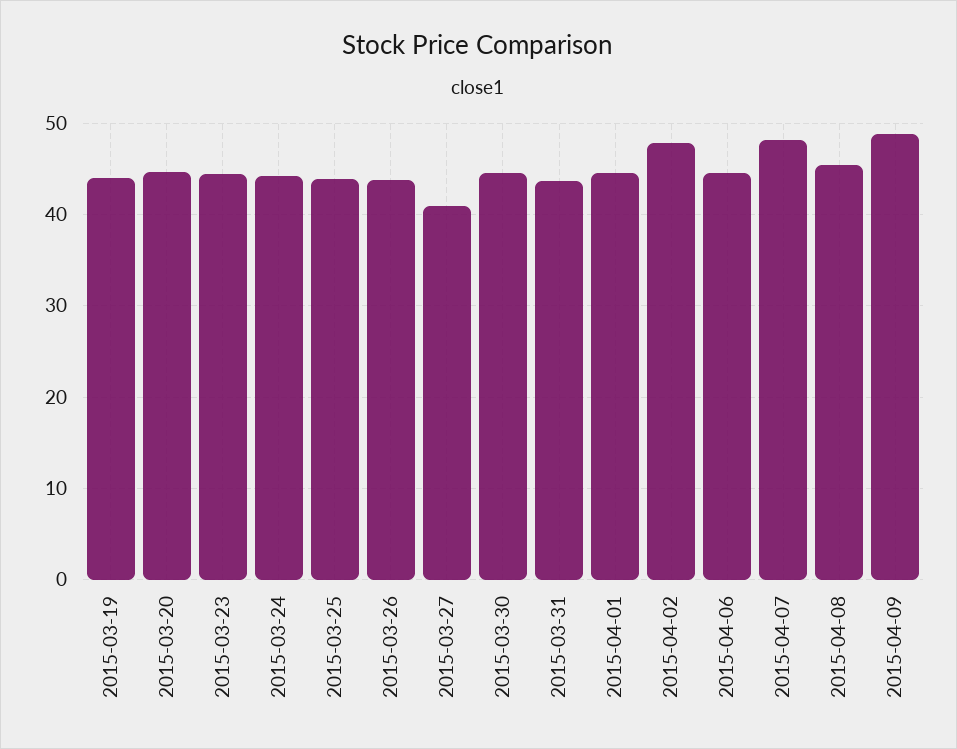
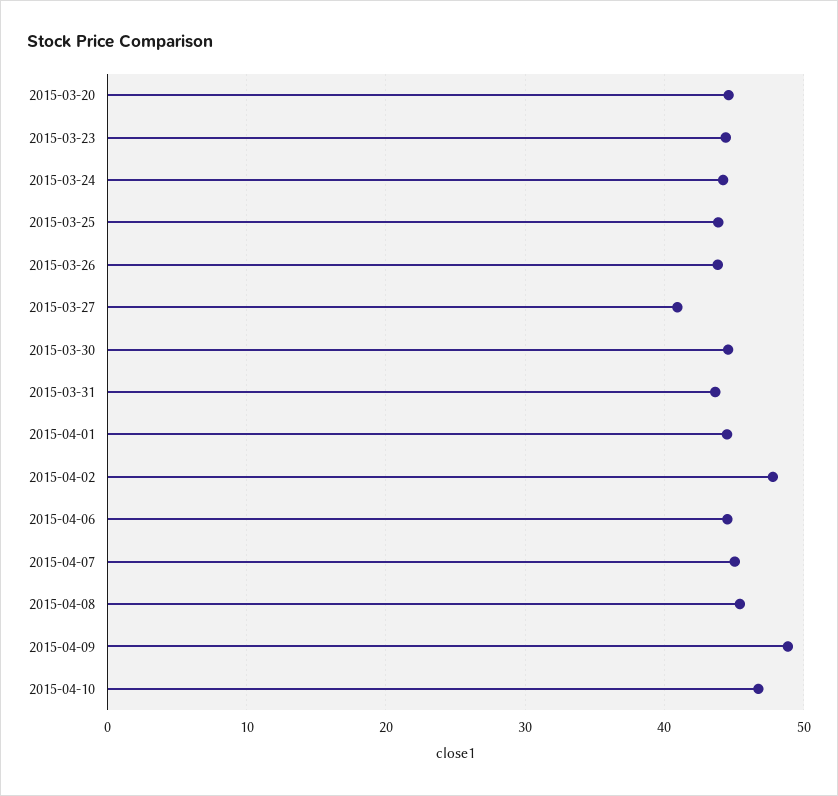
2015-03-19: 44 -> none
2015-04-07: 48 -> 45
2015-04-10: none -> 47

